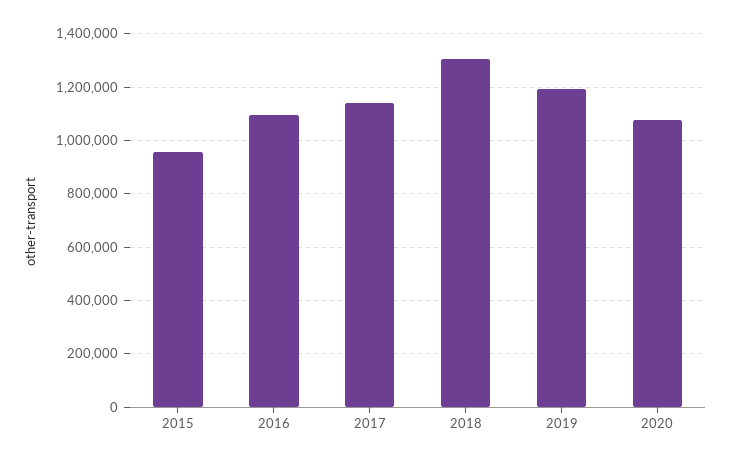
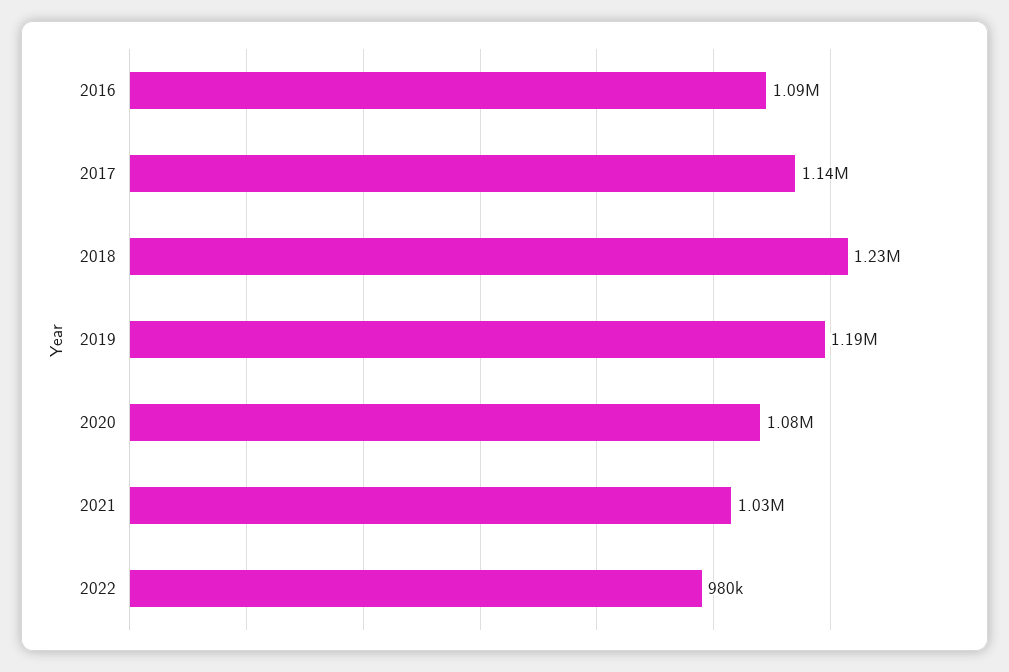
2015: 950000 -> none
2018: 1300000 -> 1230000
2021: none -> 1030000
2022: none -> 980000

